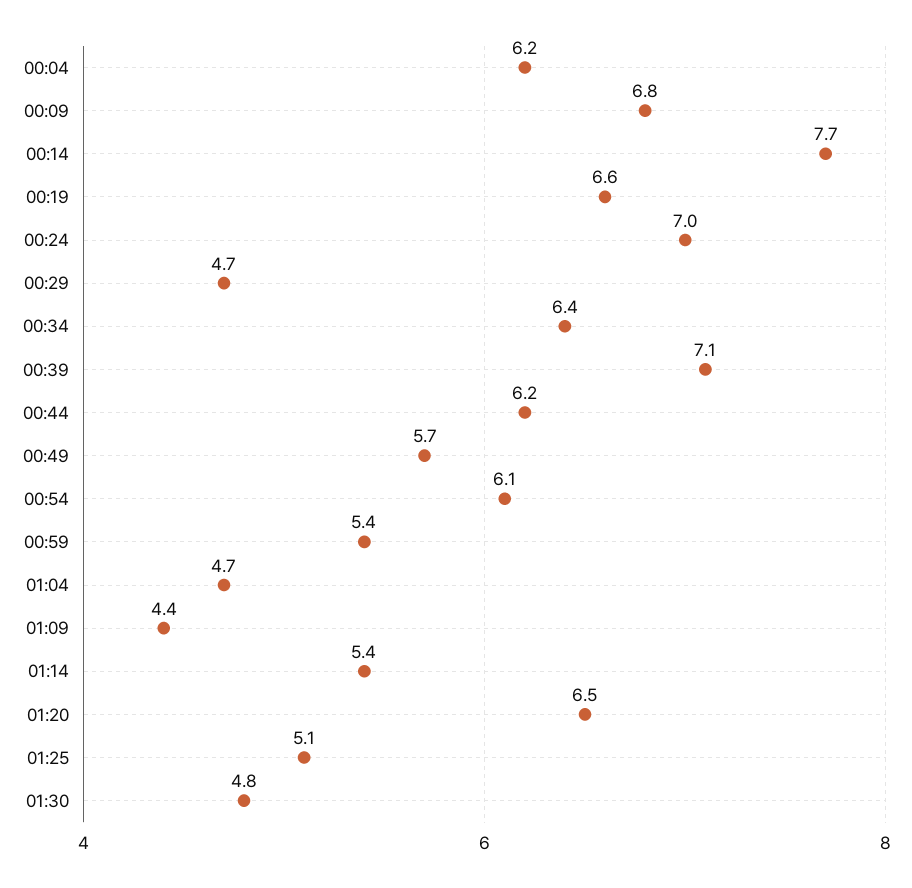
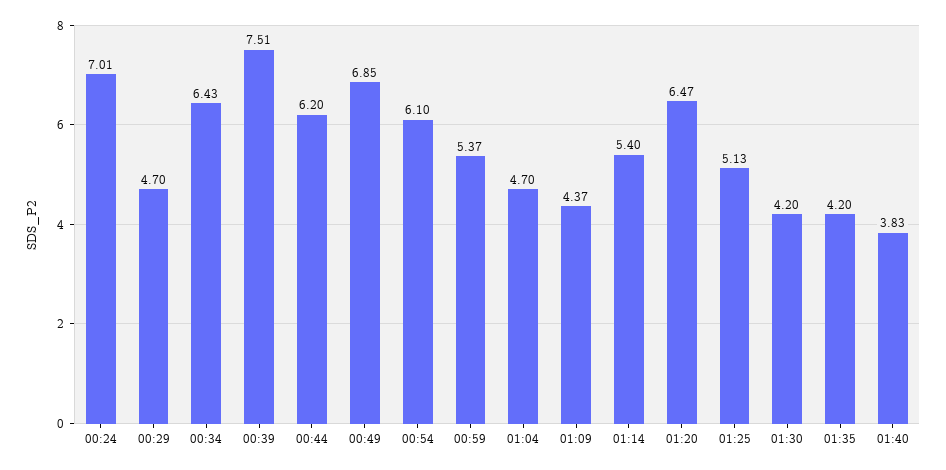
00:04: 6.2 -> none
00:09: 6.8 -> none
00:14: 7.7 -> none
00:19: 6.6 -> none
00:39: 7.1 -> 7.51
00:49: 5.7 -> 6.85
01:30: 4.8 -> 4.2
01:35: none -> 4.2
01:40: none -> 3.83

